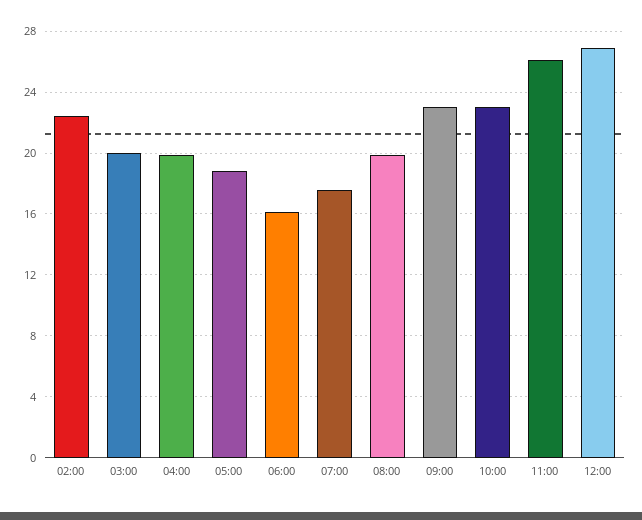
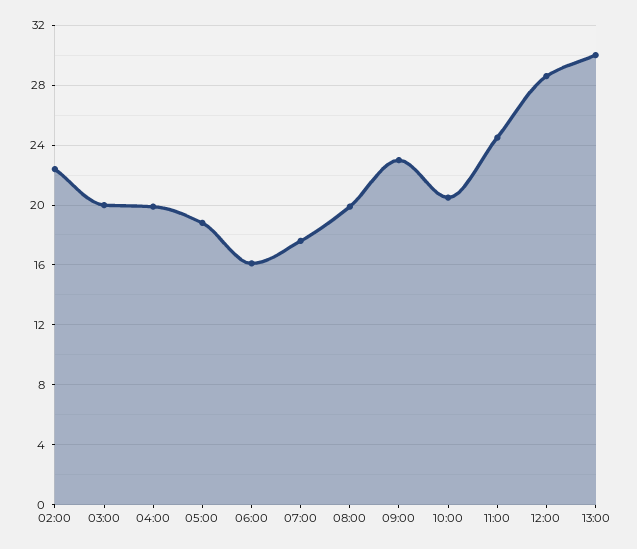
10:00: 23 -> 20.5
11:00: 26 -> 24.5
12:00: 27 -> 28.5
13:00: none -> 30

